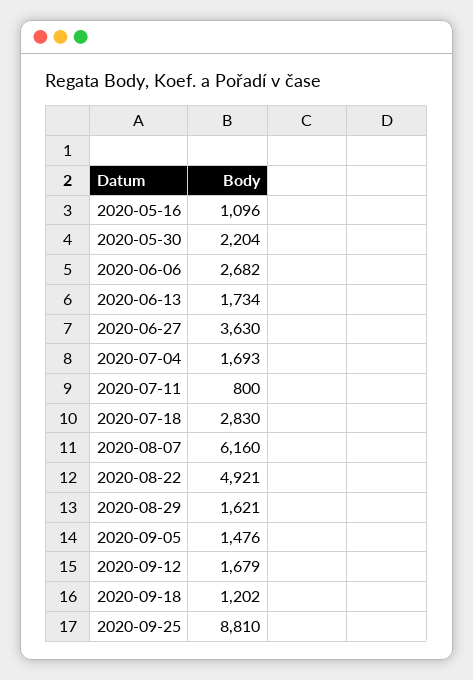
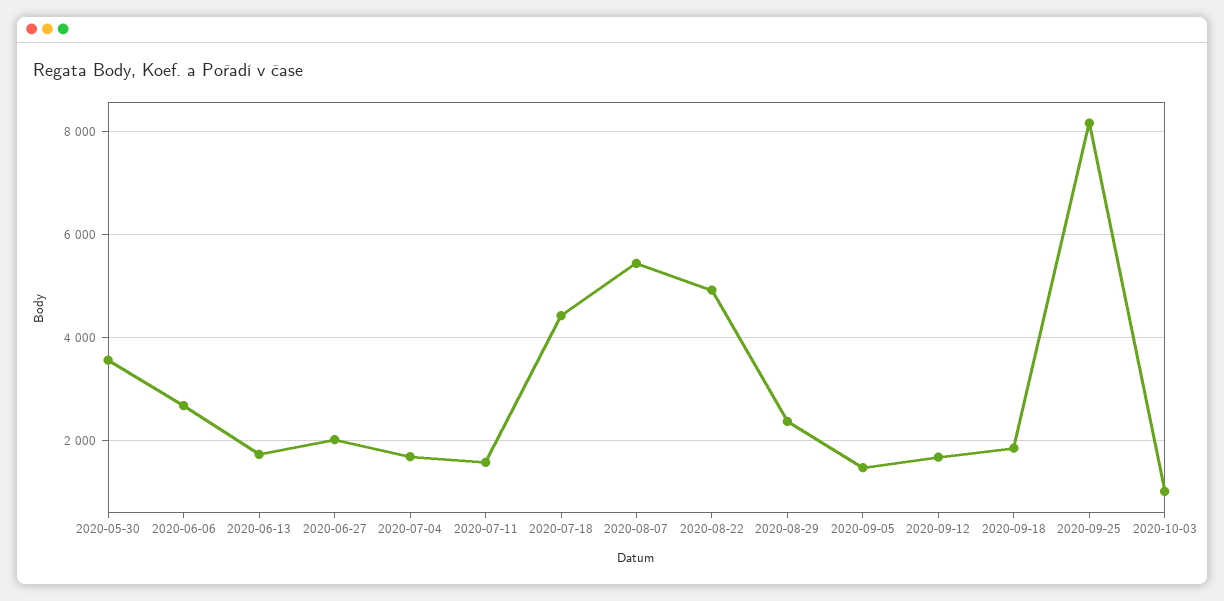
2020-05-16: 1096 -> none
2020-05-30: 2204 -> 3600
2020-06-27: 3630 -> 2000
2020-07-11: 800 -> 1600
2020-07-18: 2830 -> 4400
2020-08-07: 6160 -> 5400
2020-08-29: 1621 -> 2400
2020-09-18: 1202 -> 1800
2020-09-25: 8810 -> 8200
2020-10-03: none -> 1000

